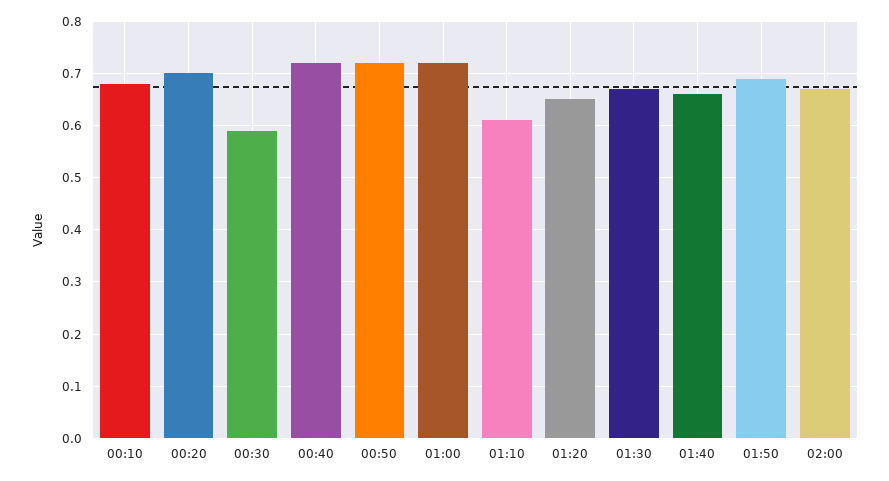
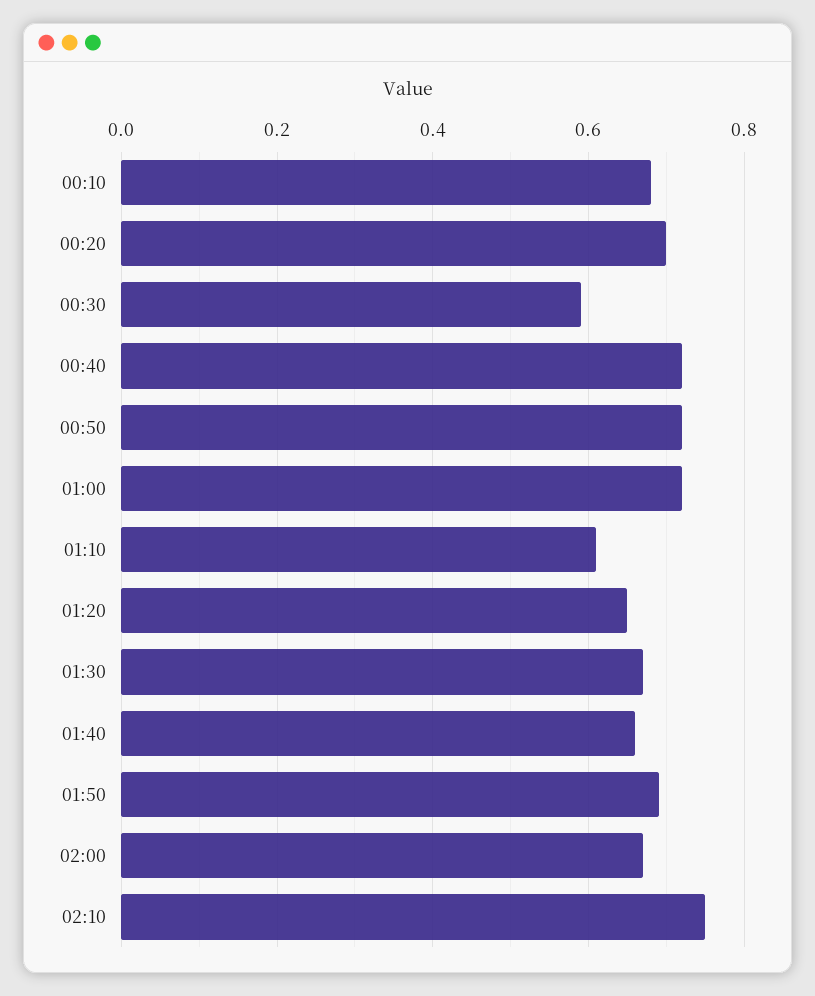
02:10: none -> 0.75

